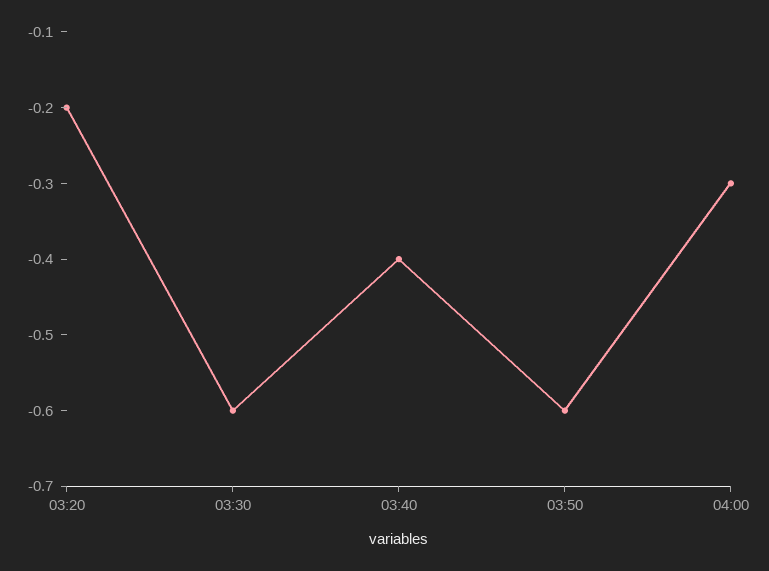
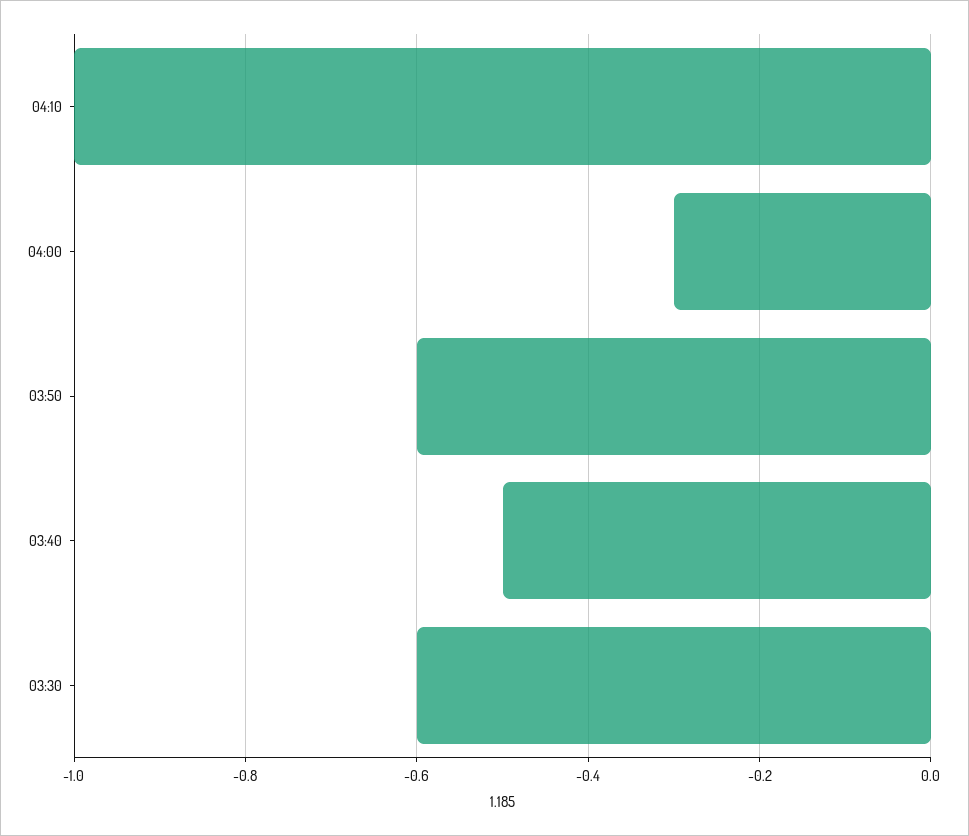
03:20: -0.2 -> none
03:40: -0.4 -> -0.5
04:10: none -> -1

